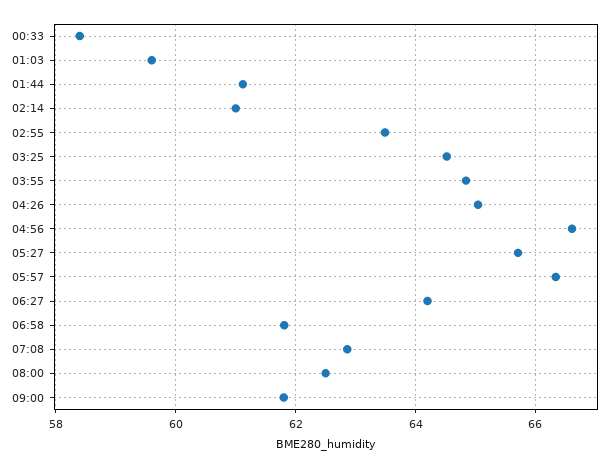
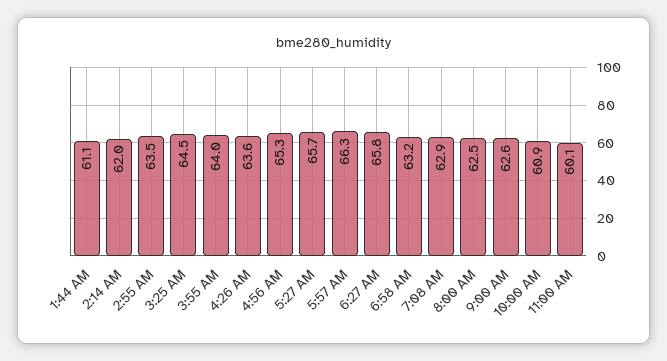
00:33: 58.4 -> none
01:03: 59.6 -> none
02:14: 61 -> 62
03:55: 64.8 -> 64
04:26: 65 -> 63.6
04:56: 66.6 -> 65.3
06:27: 64.2 -> 65.8
06:58: 61.8 -> 63.2
09:00: 61.8 -> 62.6
10:00 AM: none -> 60.9
11:00 AM: none -> 60.1

